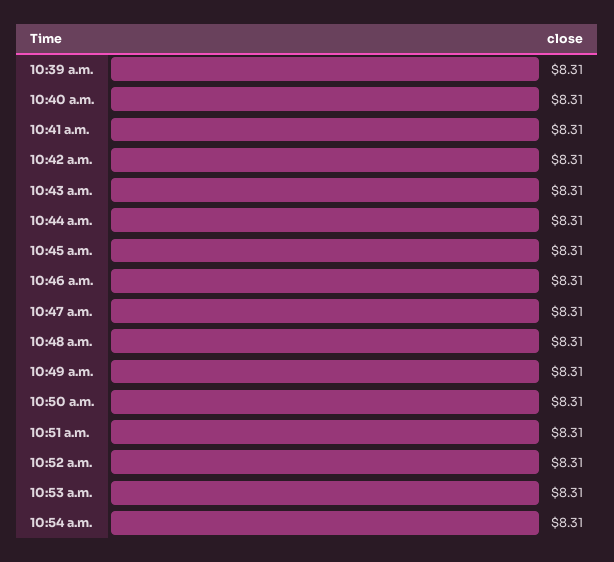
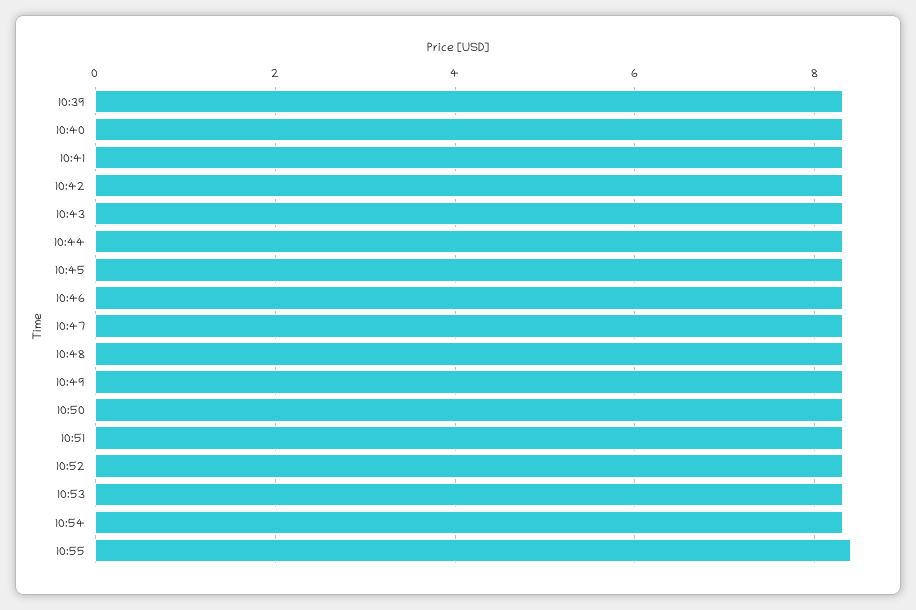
10:55: none -> 8.4

